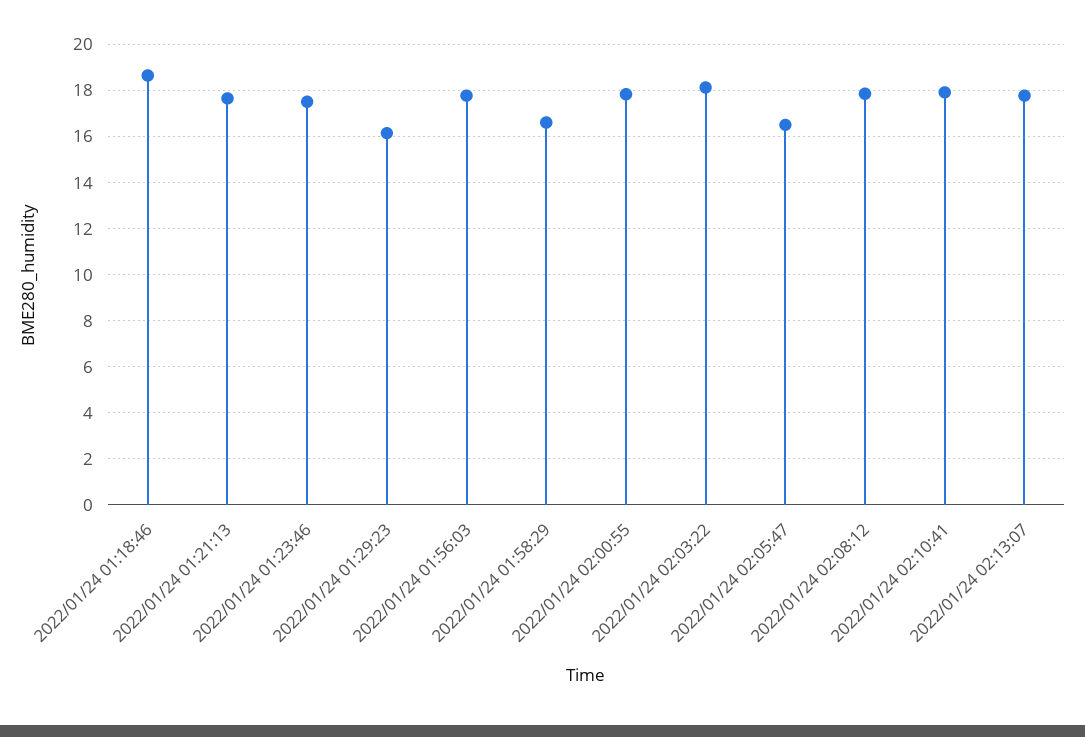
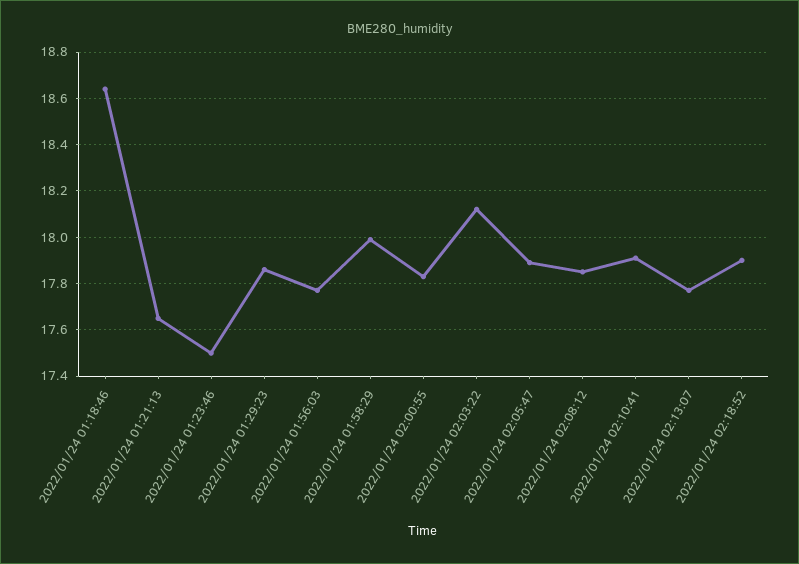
2022/01/24 01:29:23: 16 -> 17.85
2022/01/24 01:58:29: 16.5 -> 18
2022/01/24 02:05:47: 16.5 -> 17.9
2022/01/24 02:18:52: none -> 17.9

